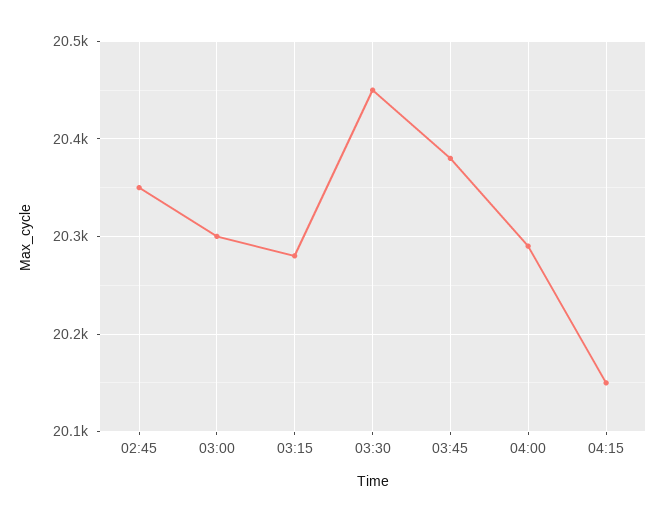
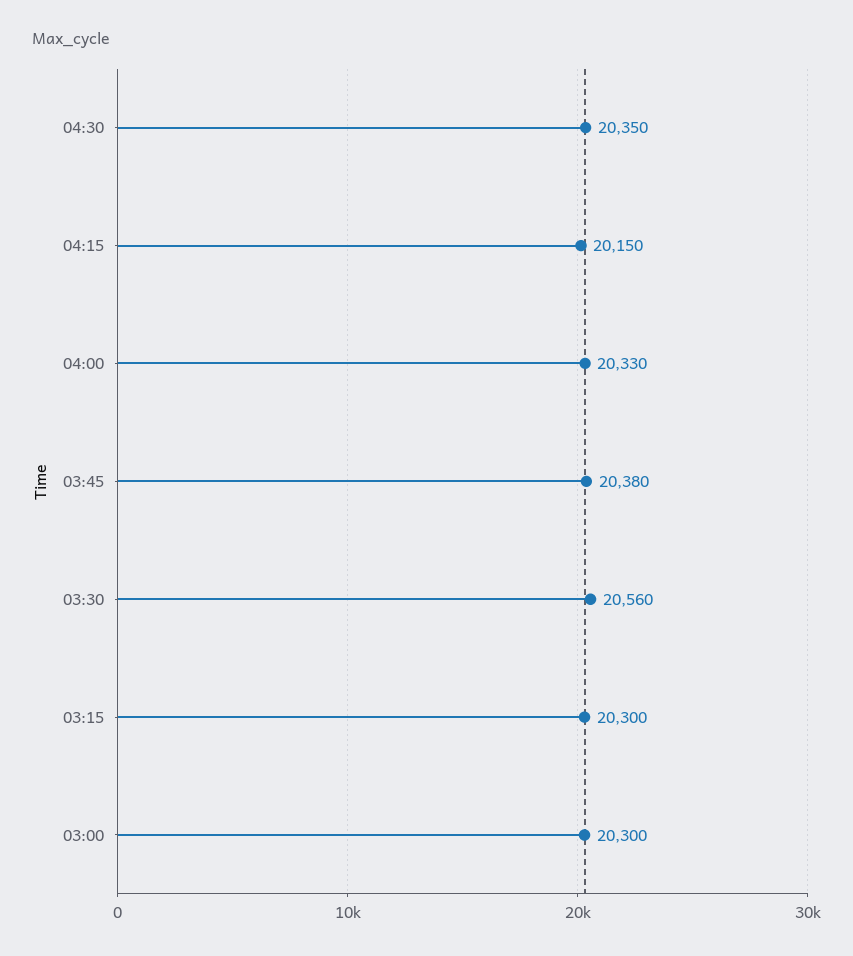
02:45: 20350 -> none
03:15: 20280 -> 20300
03:30: 20450 -> 20560
04:00: 20290 -> 20330
04:30: none -> 20350

